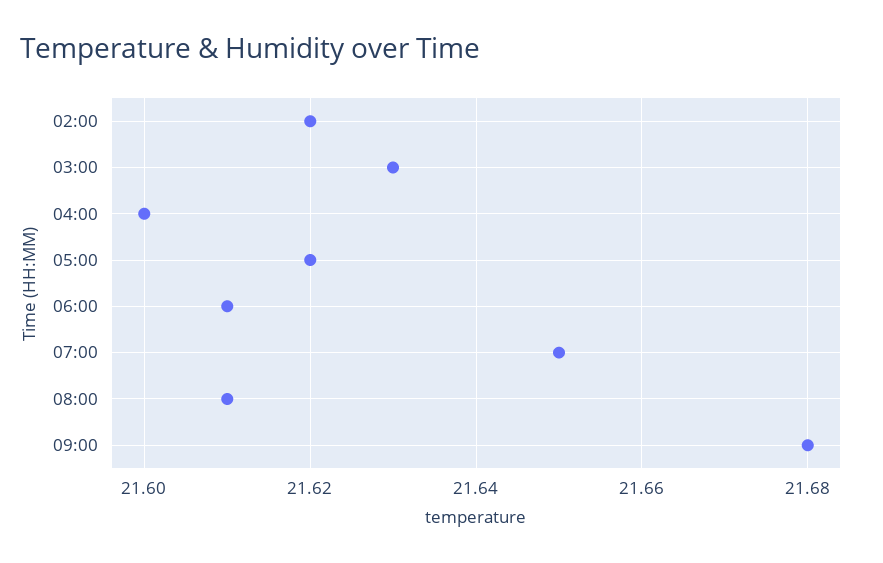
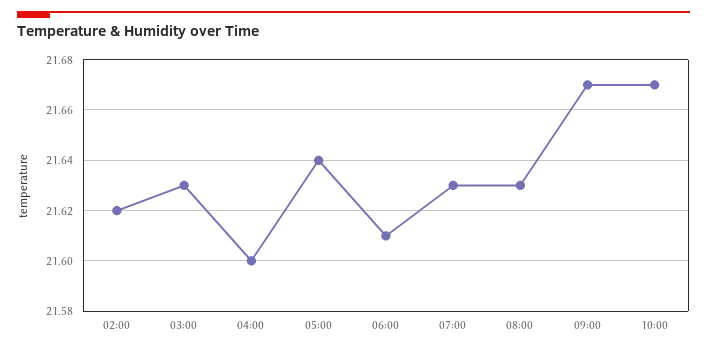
05:00: 21.62 -> 21.64
07:00: 21.65 -> 21.63
08:00: 21.61 -> 21.63
09:00: 21.68 -> 21.67
10:00: none -> 21.67

